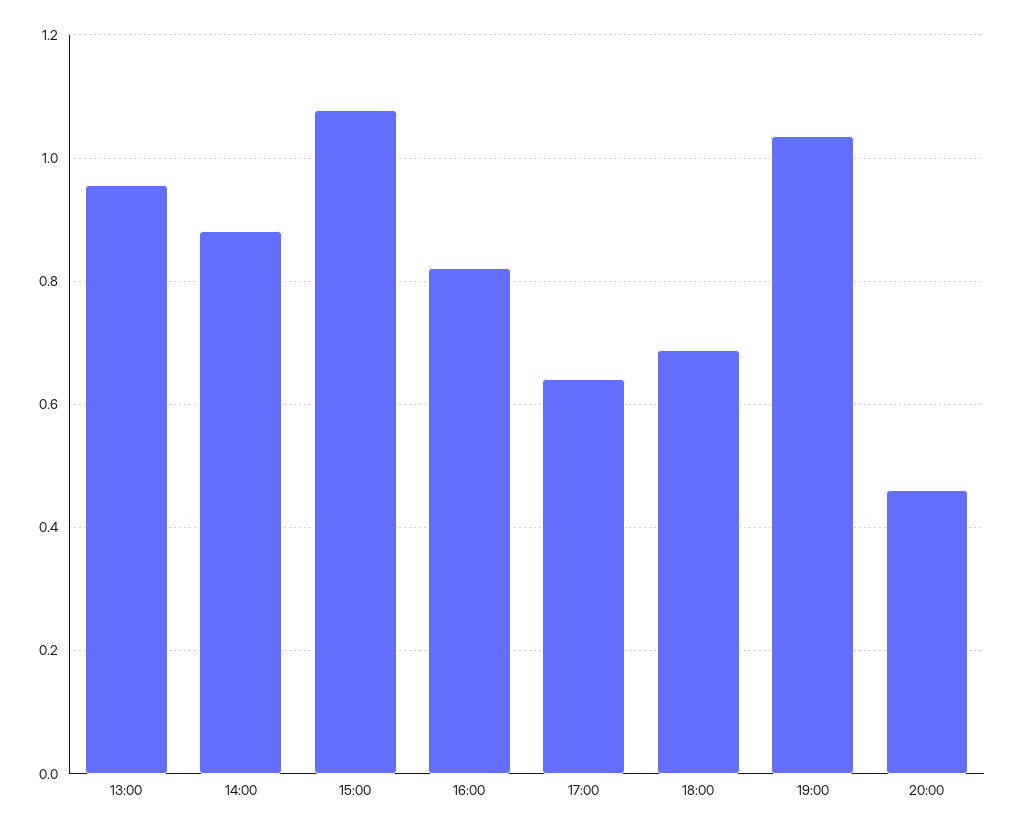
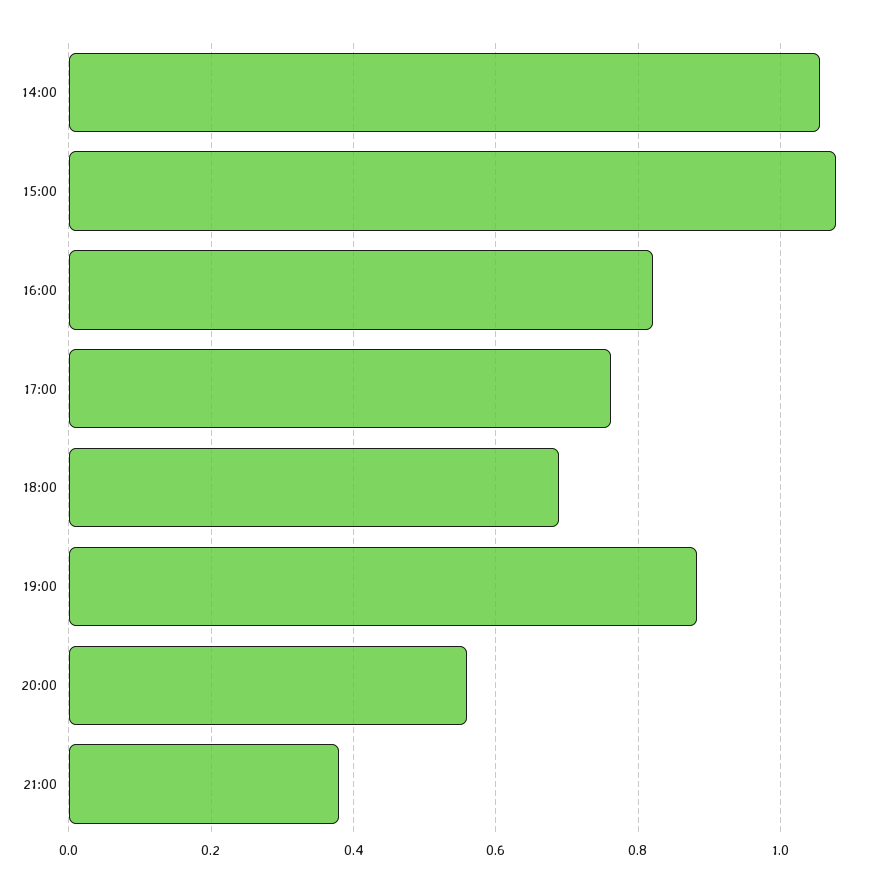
13:00: 0.96 -> none
14:00: 0.88 -> 1.06
17:00: 0.64 -> 0.76
19:00: 1.04 -> 0.88
20:00: 0.46 -> 0.56
21:00: none -> 0.38

